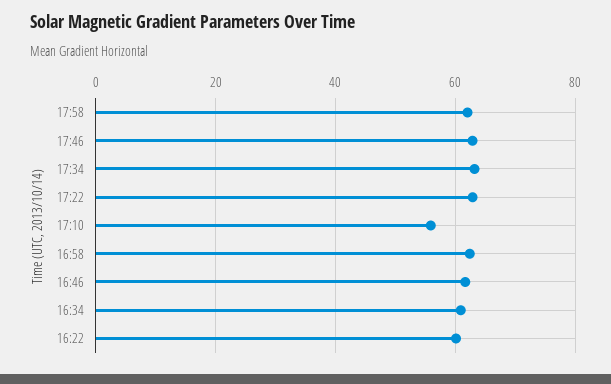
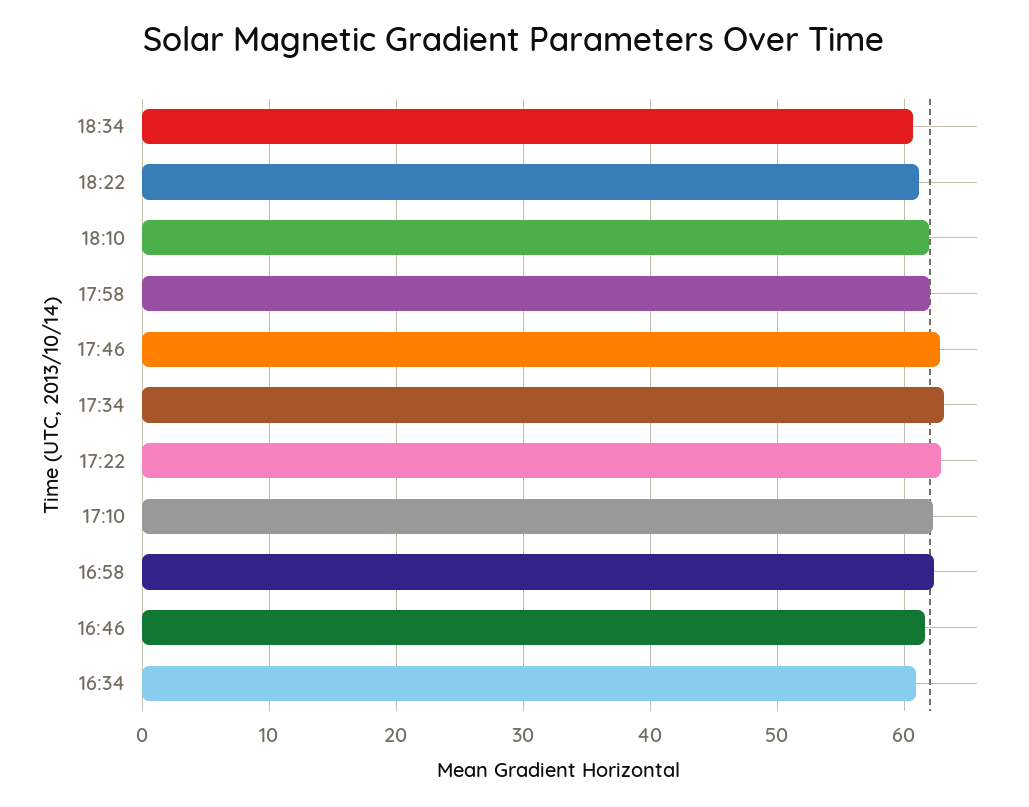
17:10: 56 -> 62
16:22: 60 -> none
18:34: none -> 61
18:22: none -> 61
18:10: none -> 62

